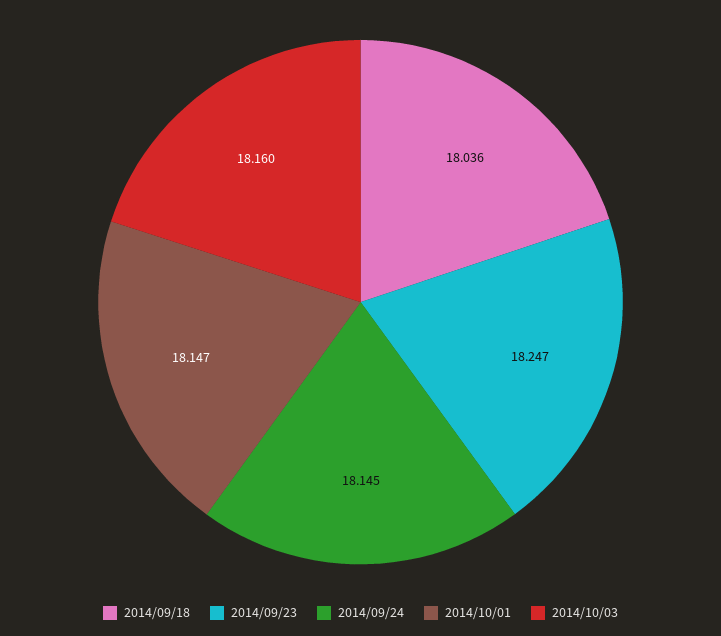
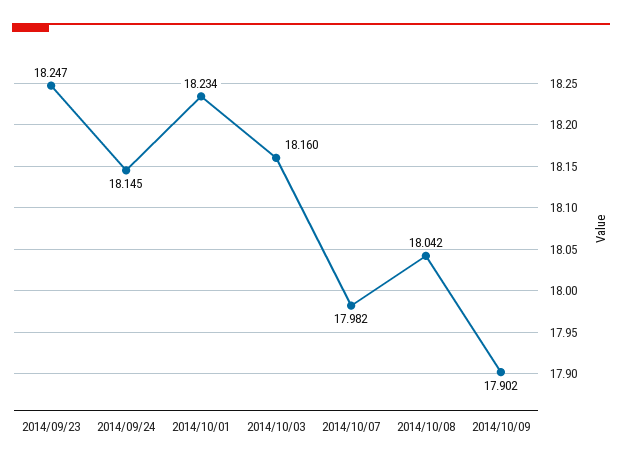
2014/09/18: 18.036 -> none
2014/10/01: 18.147 -> 18.234
2014/10/07: none -> 17.982
2014/10/08: none -> 18.042
2014/10/09: none -> 17.902

